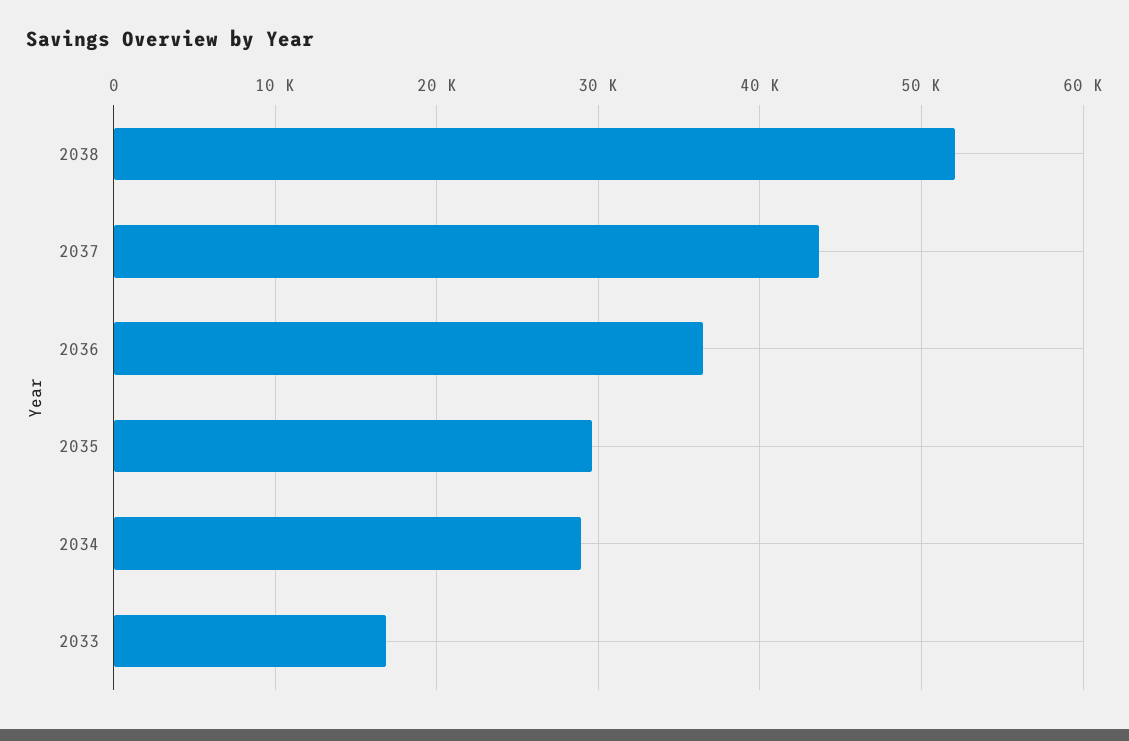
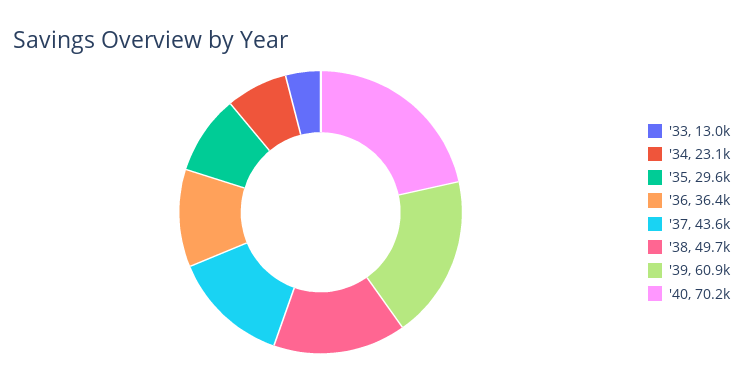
2038: 52000 -> 49700
2034: 29000 -> 23100
2033: 17000 -> 13000
'39: none -> 60900
'40: none -> 70200

